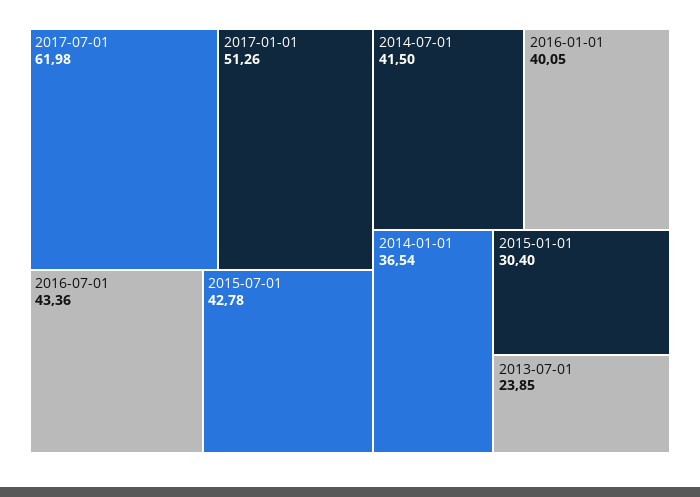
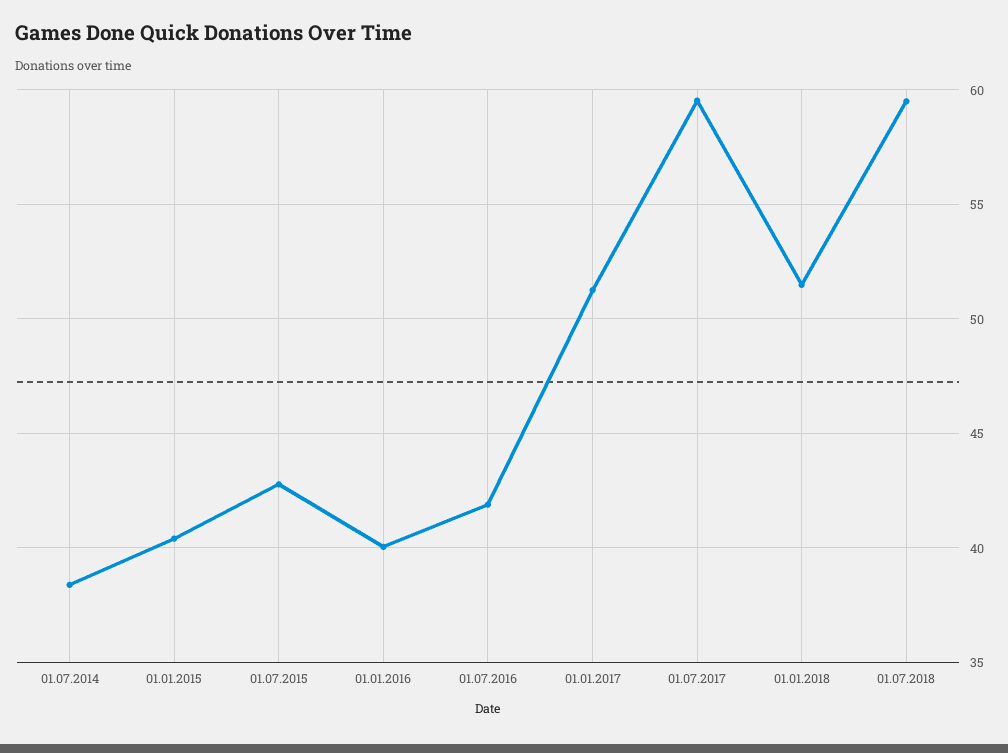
2017-07-01: 61.98 -> 59.5
2016-07-01: 43.36 -> 42
2014-07-01: 41.5 -> 38.5
2014-01-01: 36.54 -> none
2015-01-01: 30.4 -> 40.5
2013-07-01: 23.85 -> none
01.01.2018: none -> 51.5
01.07.2018: none -> 59.5

